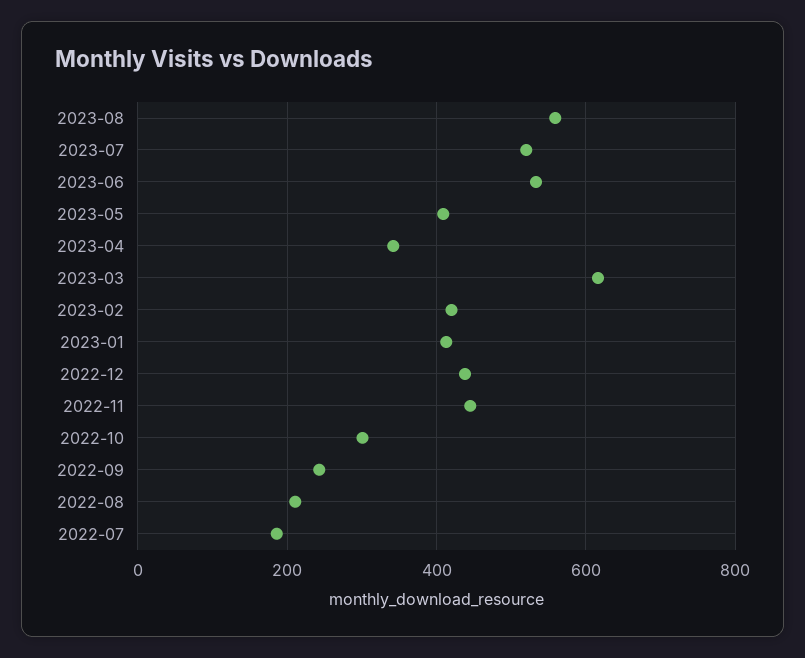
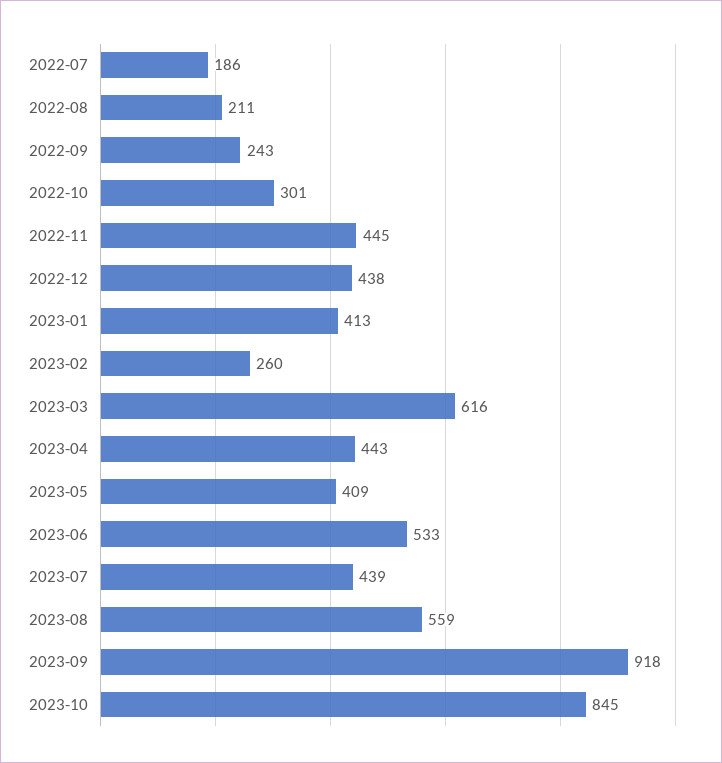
2023-07: 520 -> 439
2023-04: 340 -> 443
2023-02: 420 -> 260
2023-09: none -> 918
2023-10: none -> 845

